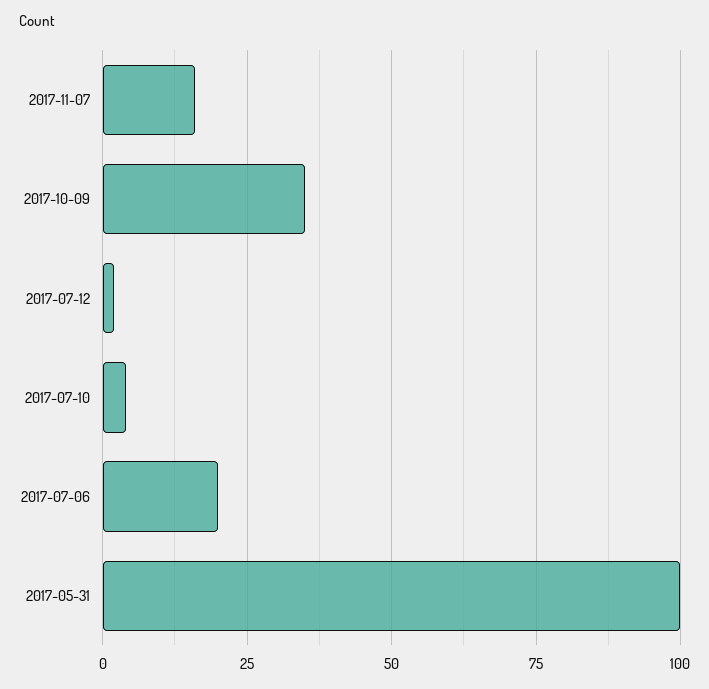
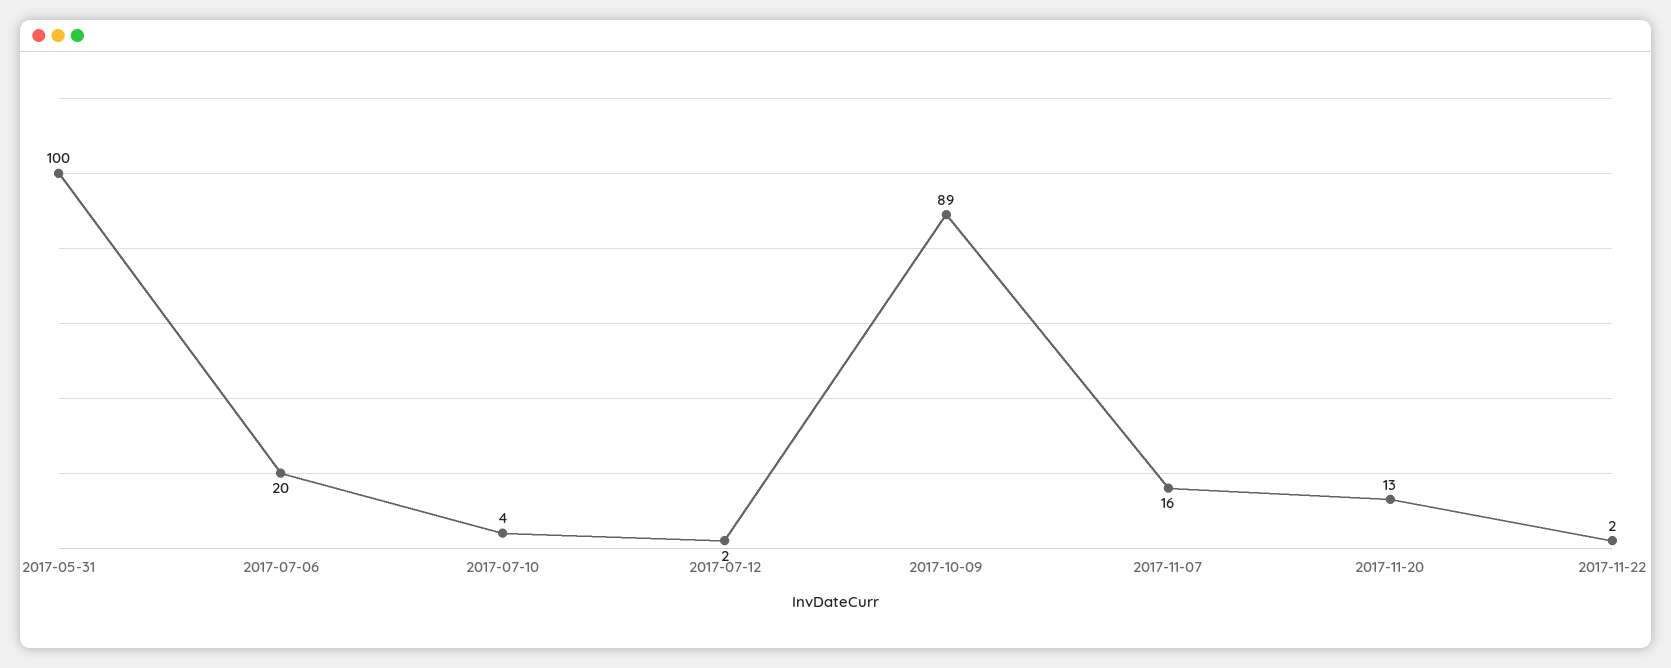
2017-10-09: 35 -> 89
2017-11-20: none -> 13
2017-11-22: none -> 2

